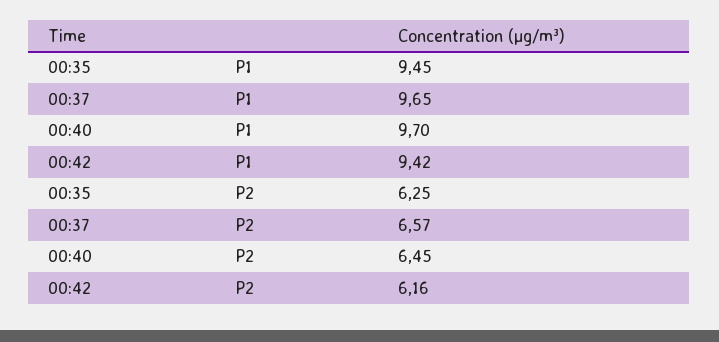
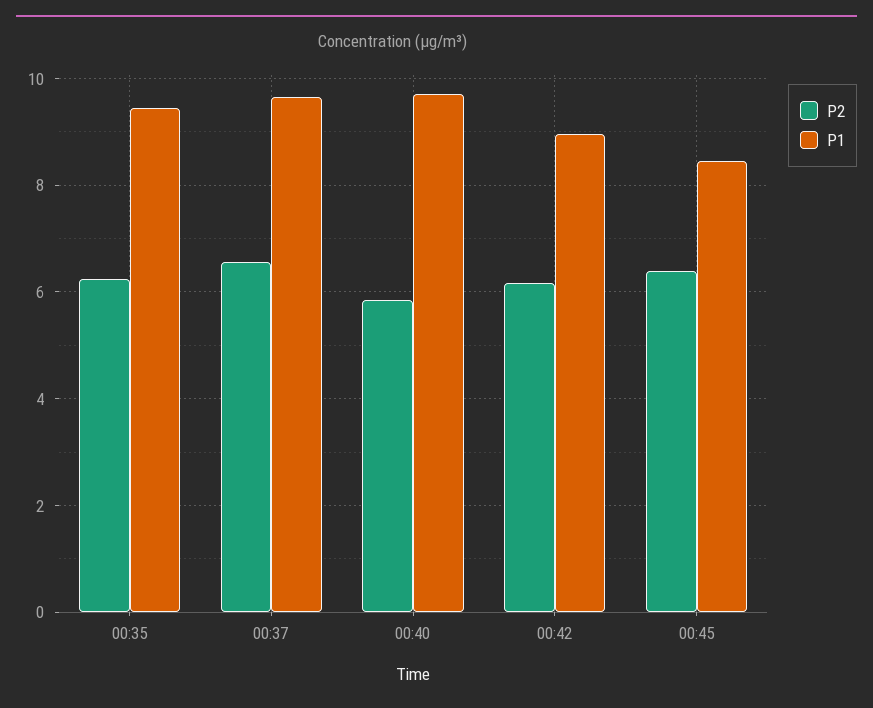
P1, 00:42: 9.42 -> 9
P2, 00:40: 6.45 -> 5.8
P2, 00:45: none -> 6.4
P1, 00:45: none -> 8.4

